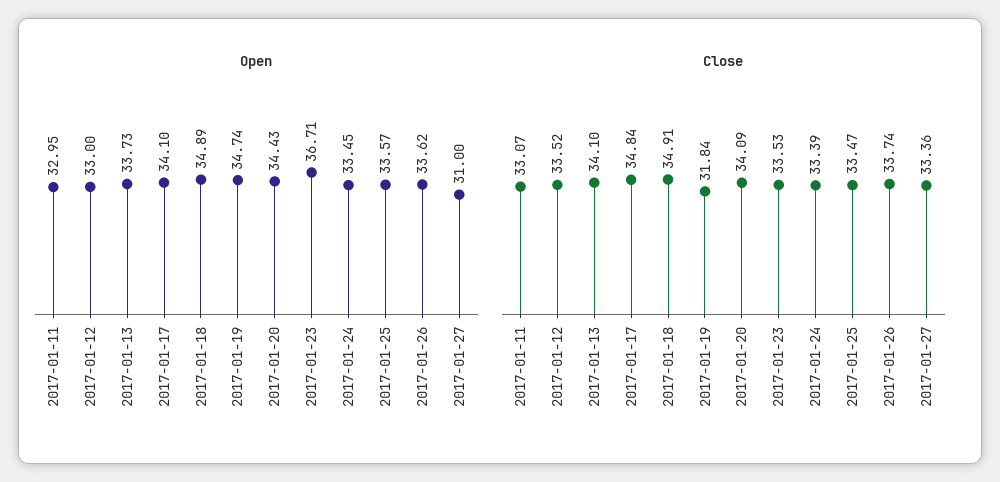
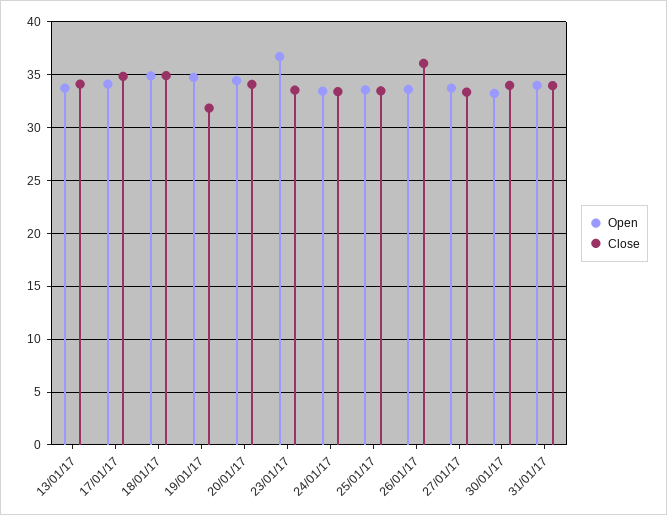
Open, 2017-01-11: 32.95 -> none
Open, 2017-01-12: 33 -> none
Open, 2017-01-27: 31 -> 34
Close, 2017-01-11: 33.07 -> none
Close, 2017-01-12: 33.52 -> none
Close, 2017-01-26: 33.74 -> 36
Open, 30/01/17: none -> 33
Close, 30/01/17: none -> 34
Open, 31/01/17: none -> 34
Close, 31/01/17: none -> 34

